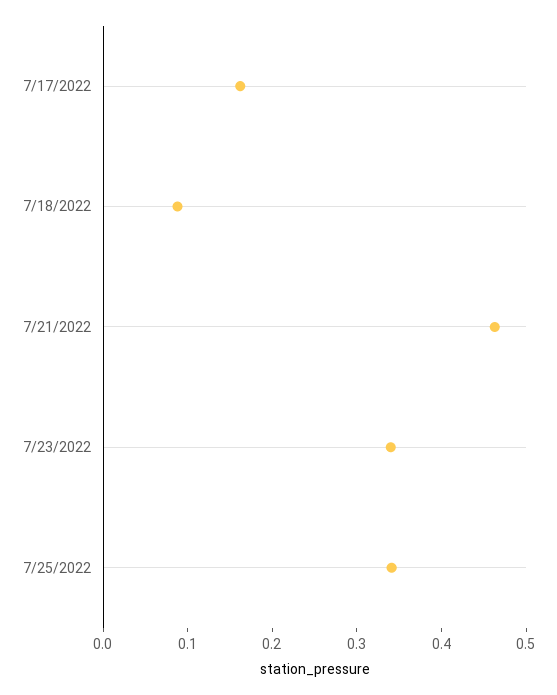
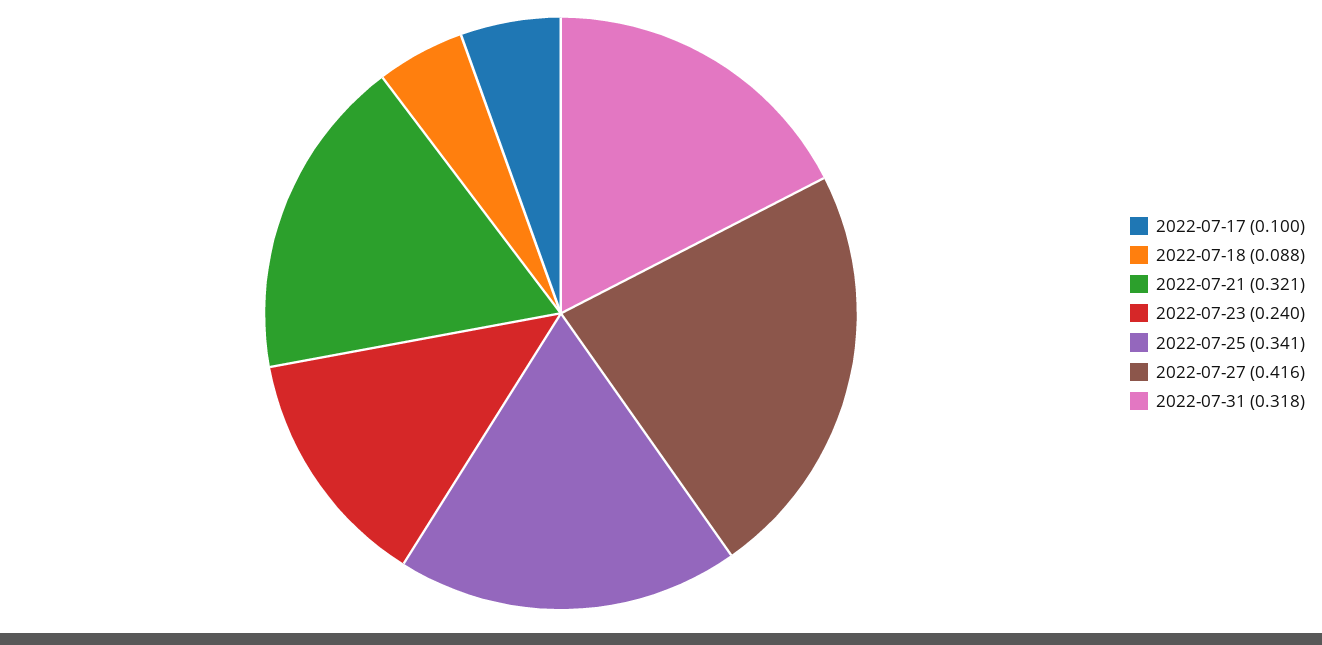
7/17/2022: 0.16 -> 0.1
7/21/2022: 0.46 -> 0.321
7/23/2022: 0.34 -> 0.24
2022-07-27: none -> 0.416
2022-07-31: none -> 0.318

